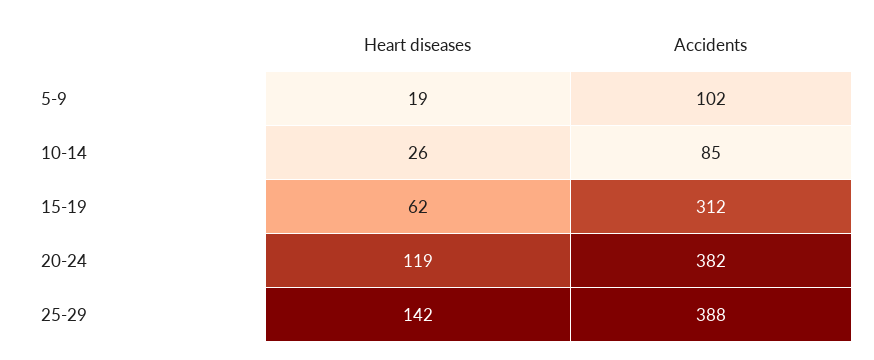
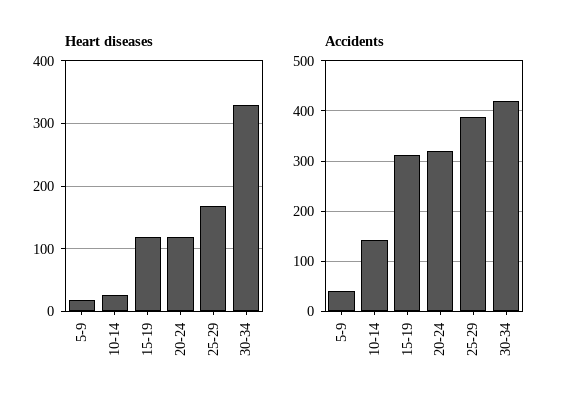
Accidents, 5-9: 102 -> 40
Accidents, 10-14: 85 -> 140
Heart diseases, 15-19: 62 -> 120
Accidents, 20-24: 382 -> 320
Heart diseases, 25-29: 142 -> 170
Heart diseases, 30-34: none -> 330
Accidents, 30-34: none -> 420

